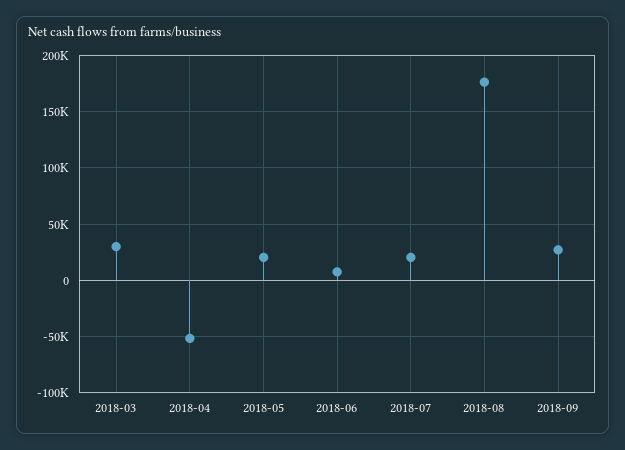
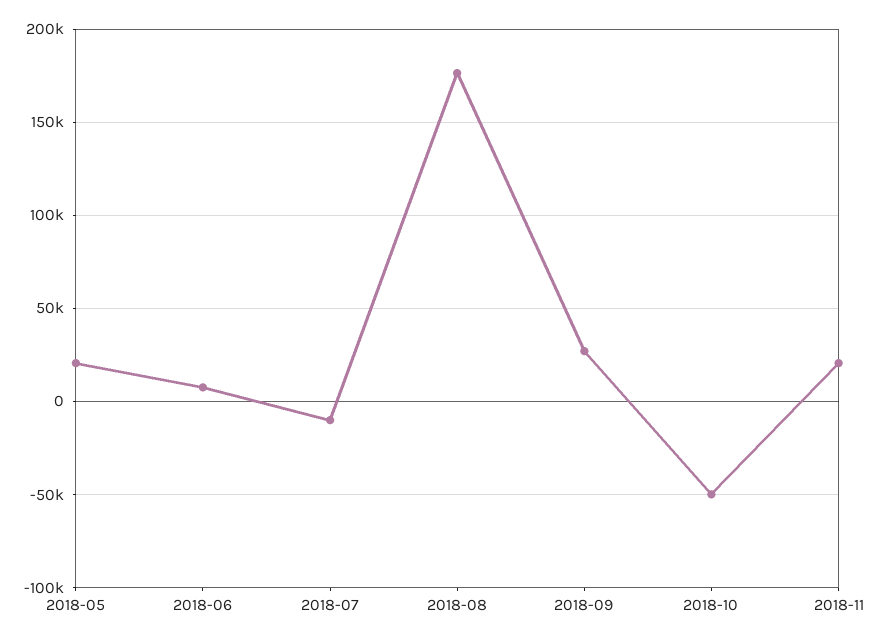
2018-03: 30000 -> none
2018-04: -50000 -> none
2018-07: 20000 -> -10000
2018-10: none -> -50000
2018-11: none -> 20000

